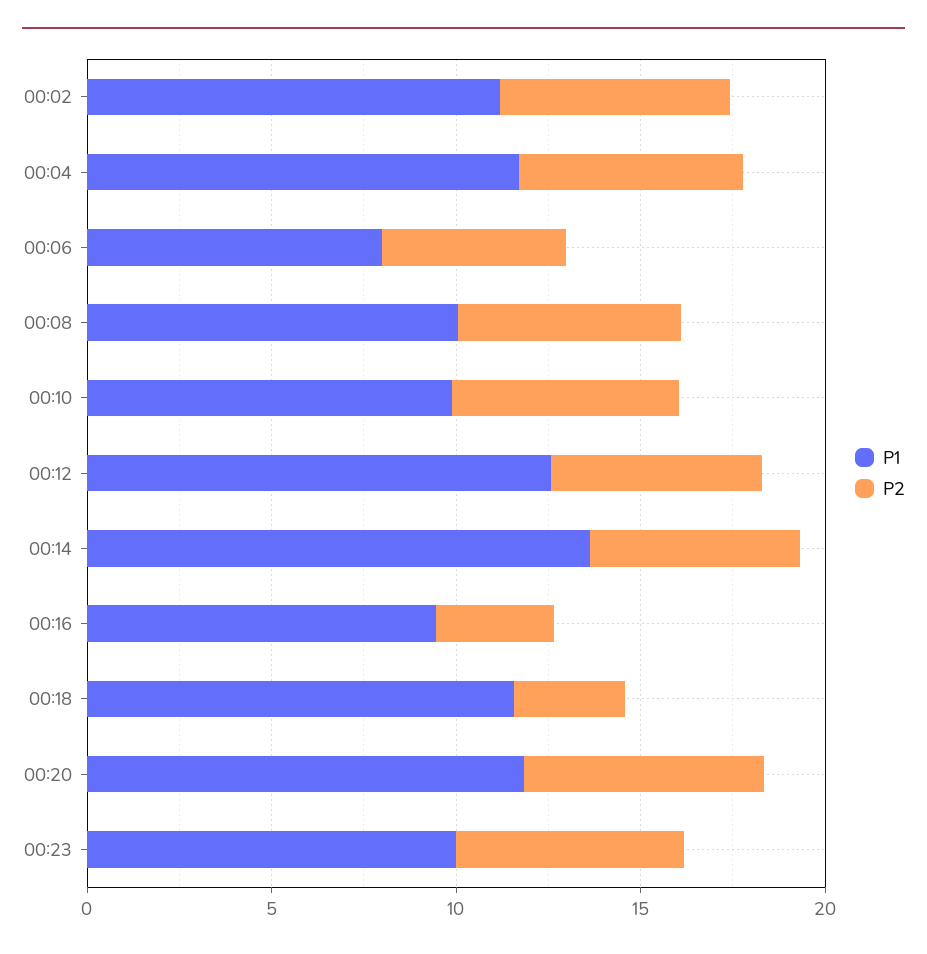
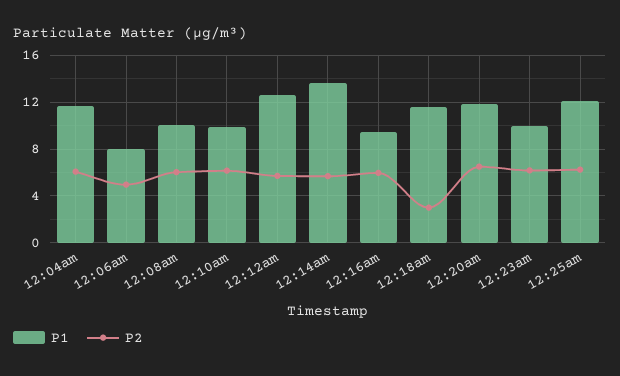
P1, 00:02: 11 -> none
P2, 00:02: 6 -> none
P2, 00:16: 3 -> 6
P1, 12:25am: none -> 12
P2, 12:25am: none -> 6

